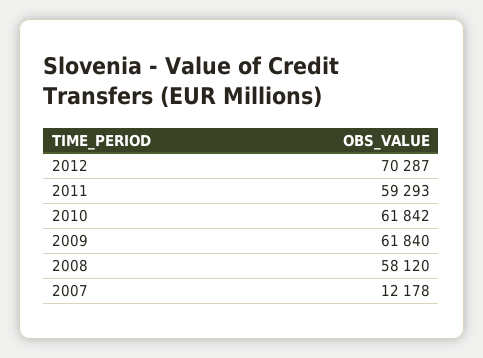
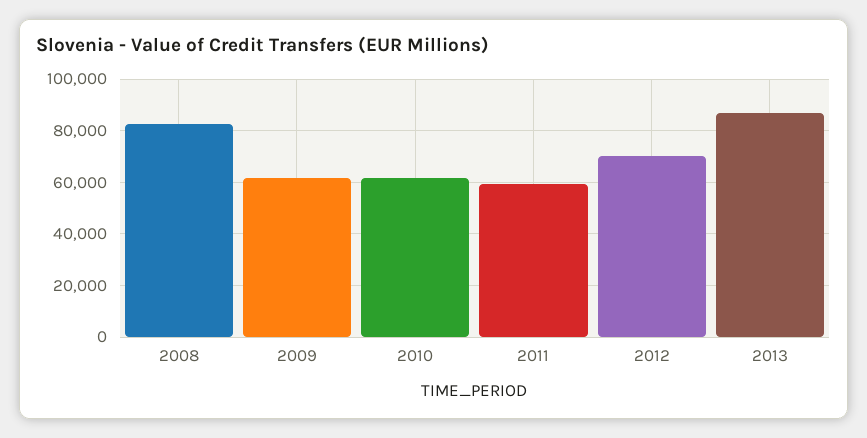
2008: 58120 -> 82500
2007: 12178 -> none
2013: none -> 87500

